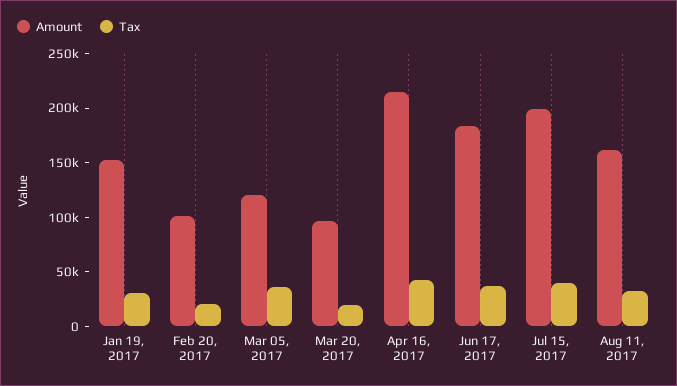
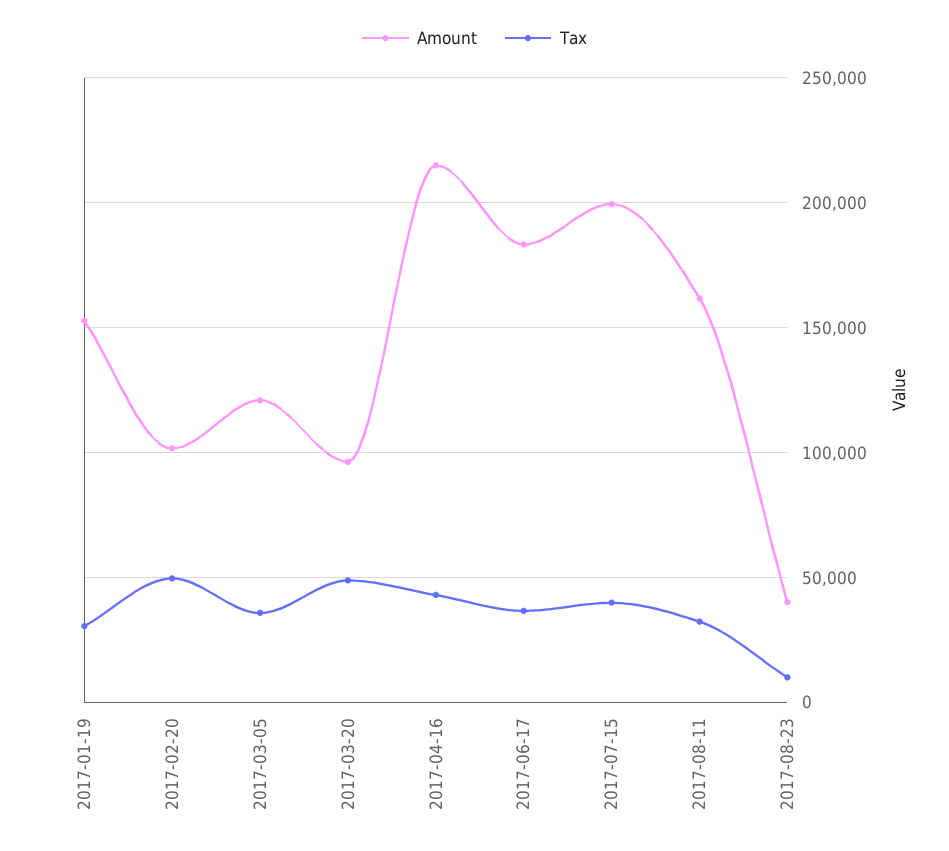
Tax, Feb 20, 2017: 20000 -> 50000
Tax, Mar 20, 2017: 20000 -> 50000
Amount, 2017-08-23: none -> 40000
Tax, 2017-08-23: none -> 10000

